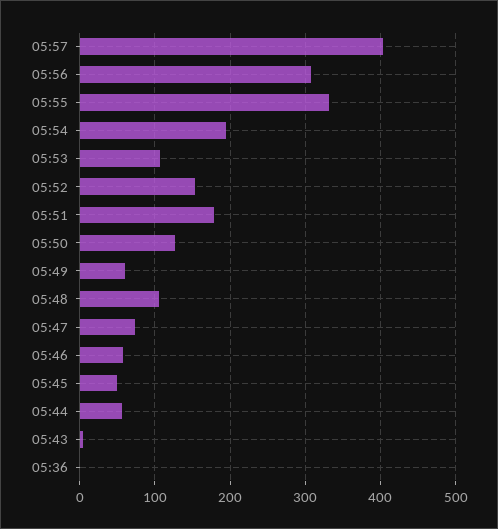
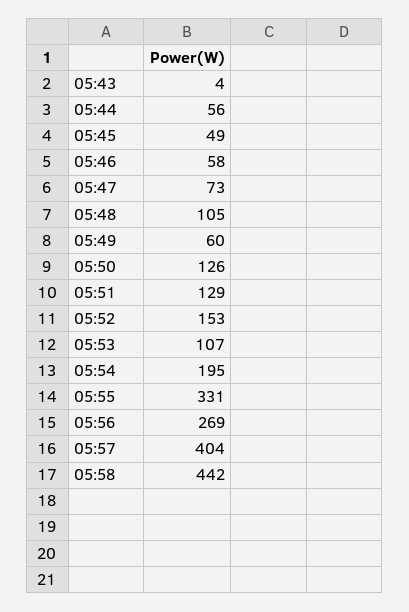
05:56: 310 -> 269
05:51: 180 -> 129
05:36: 0 -> none
05:58: none -> 442

